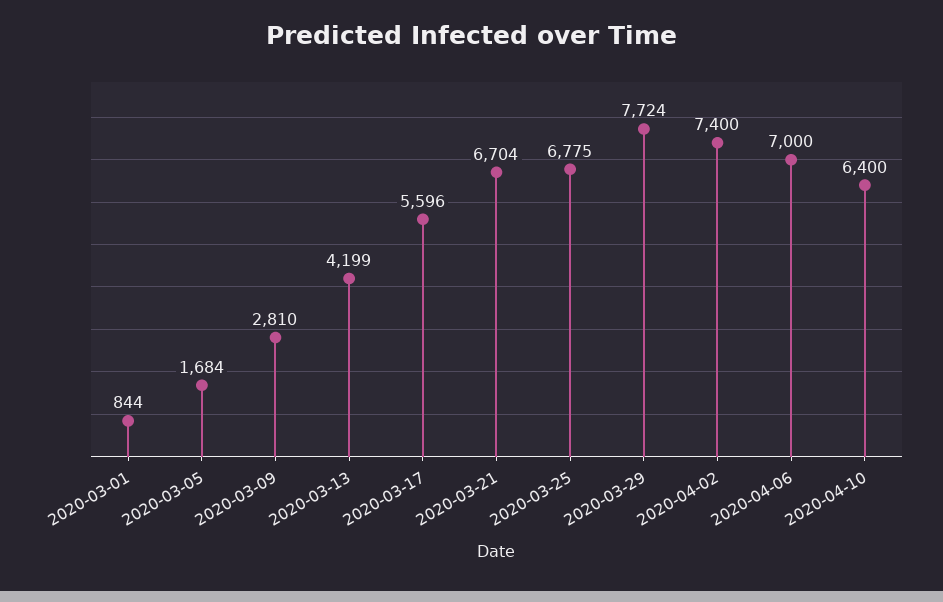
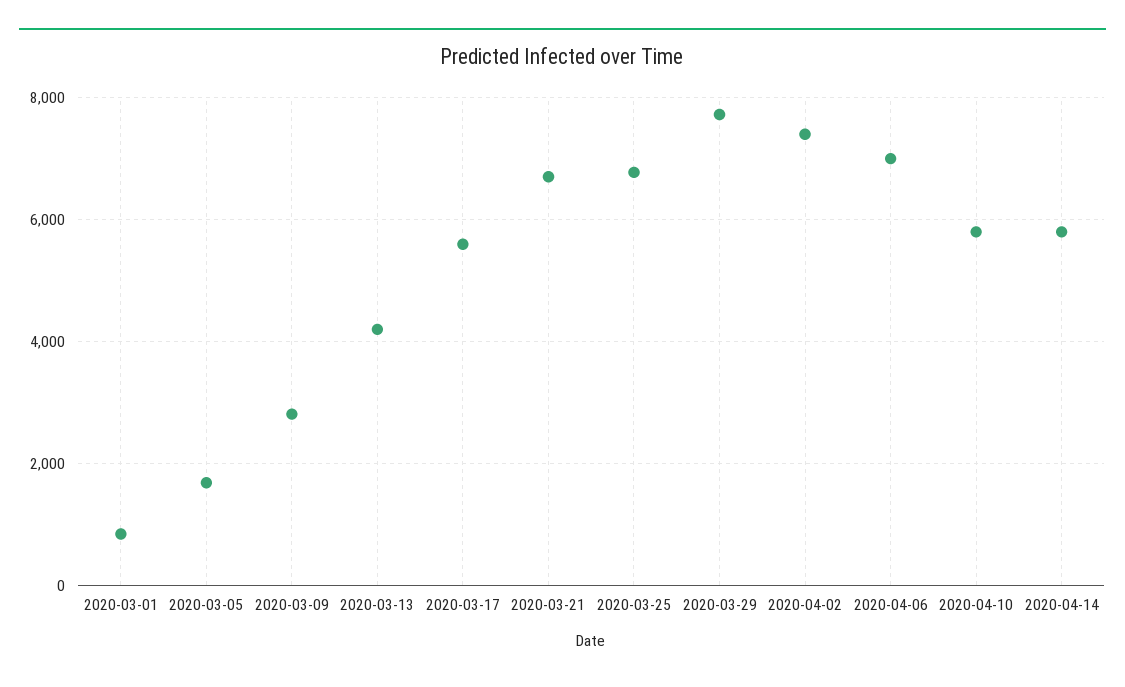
2020-04-10: 6400 -> 5800
2020-04-14: none -> 5800

